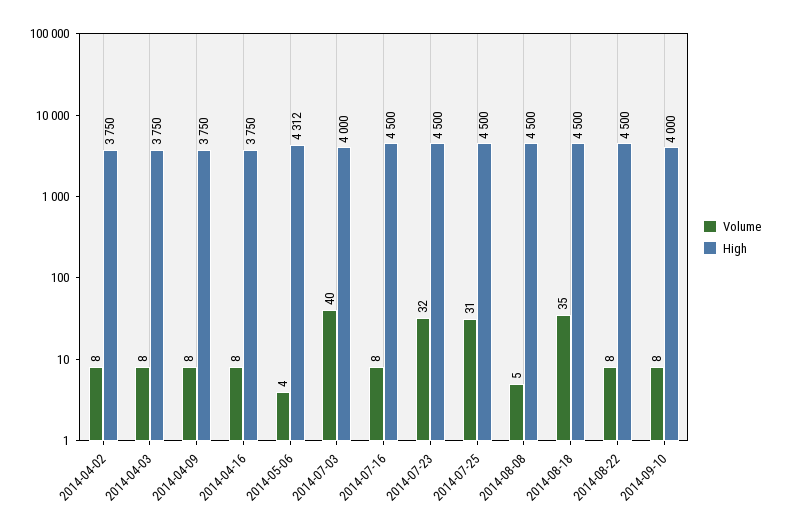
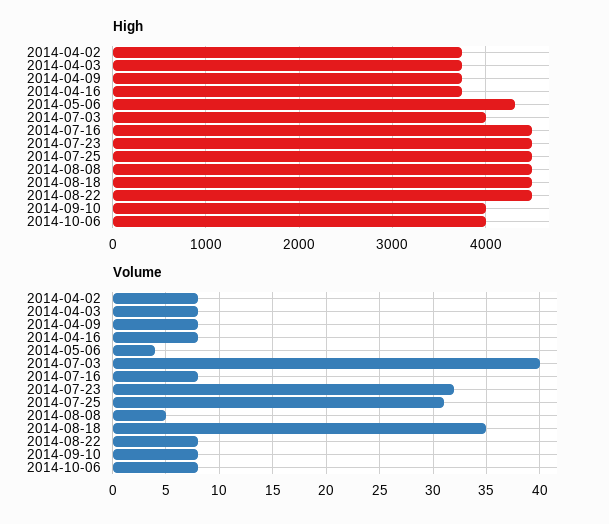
High, 2014-10-06: none -> 4000
Volume, 2014-10-06: none -> 8

